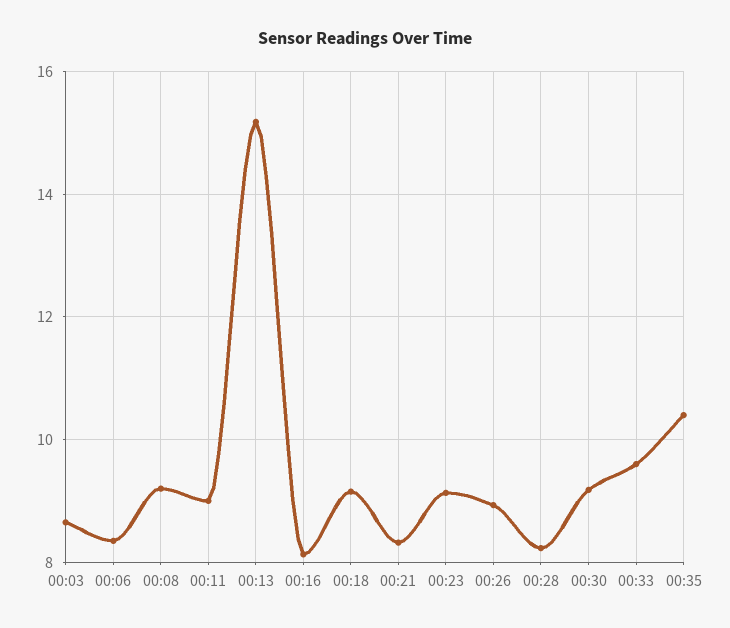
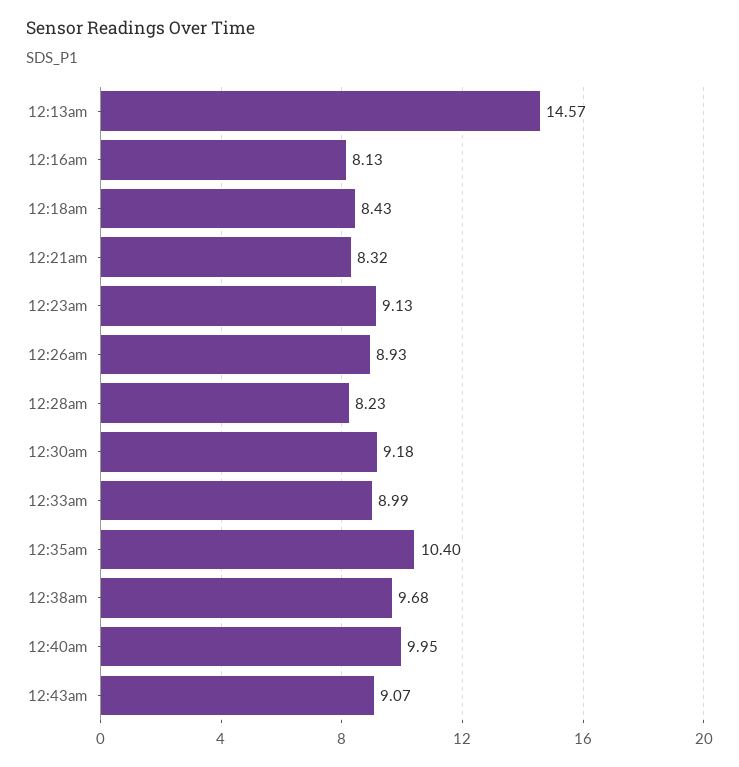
00:03: 8.6 -> none
00:06: 8.4 -> none
00:08: 9.2 -> none
00:11: 9 -> none
00:13: 15.2 -> 14.57
00:18: 9.2 -> 8.43
00:33: 9.6 -> 8.99
12:38am: none -> 9.68
12:40am: none -> 9.95
12:43am: none -> 9.07

